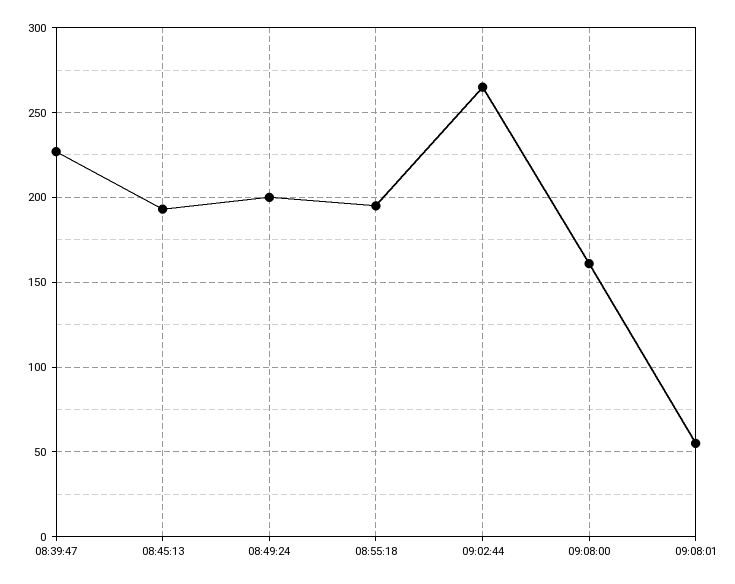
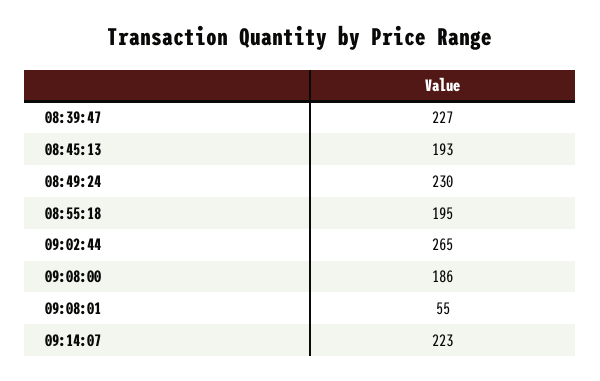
08:49:24: 200 -> 230
09:08:00: 160 -> 186
09:14:07: none -> 223

